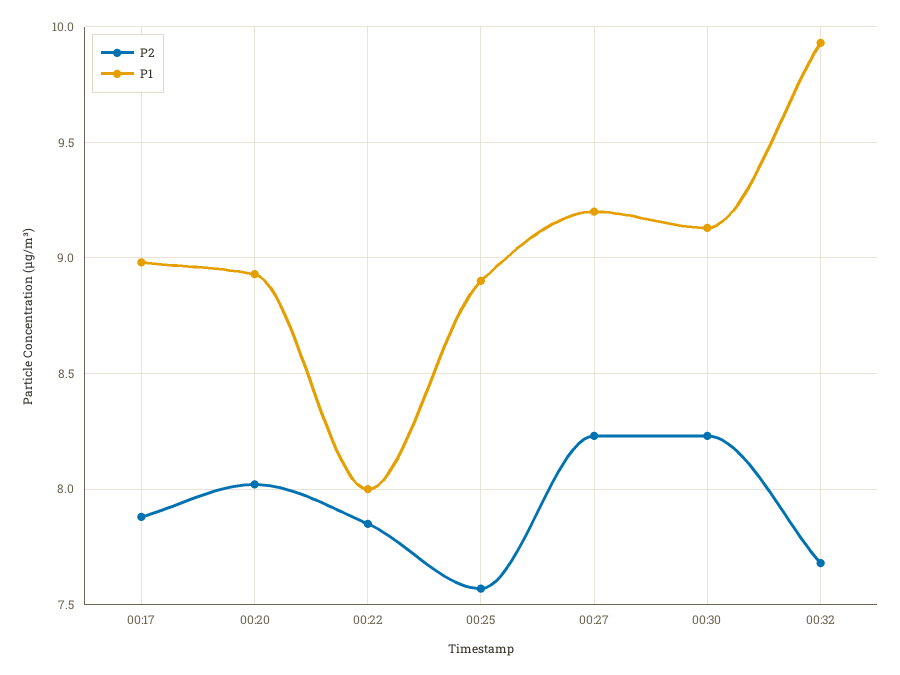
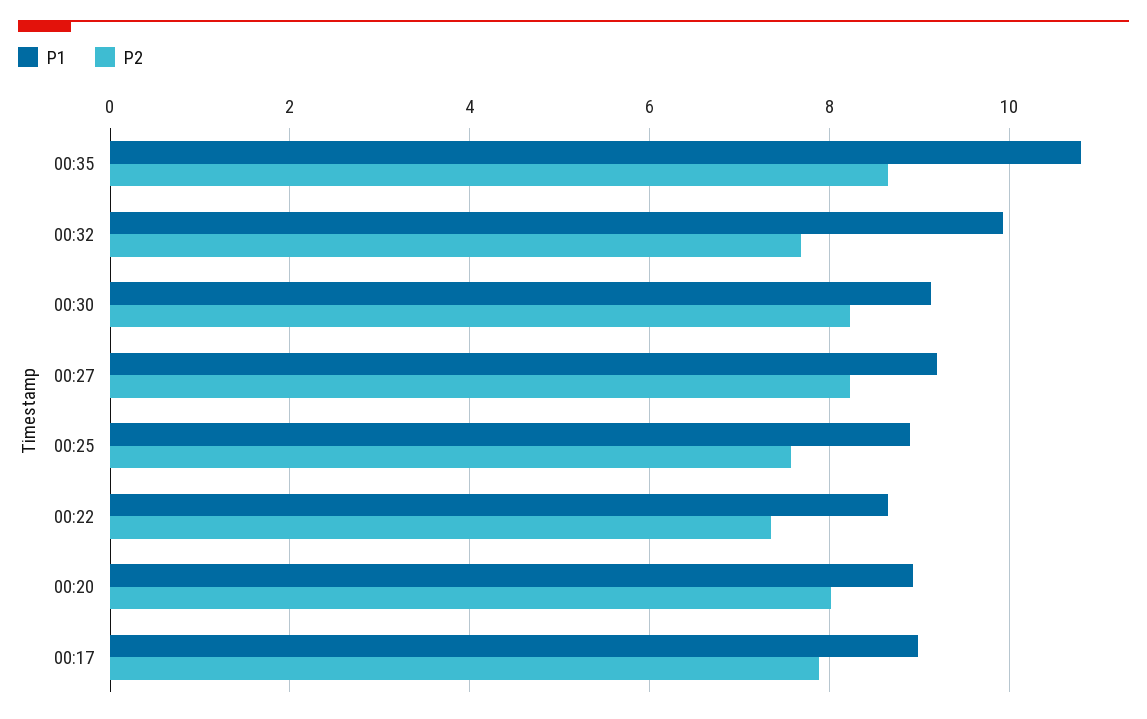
P2, 00:22: 7.85 -> 7.4
P1, 00:22: 8 -> 8.6
P1, 00:35: none -> 10.8
P2, 00:35: none -> 8.6

